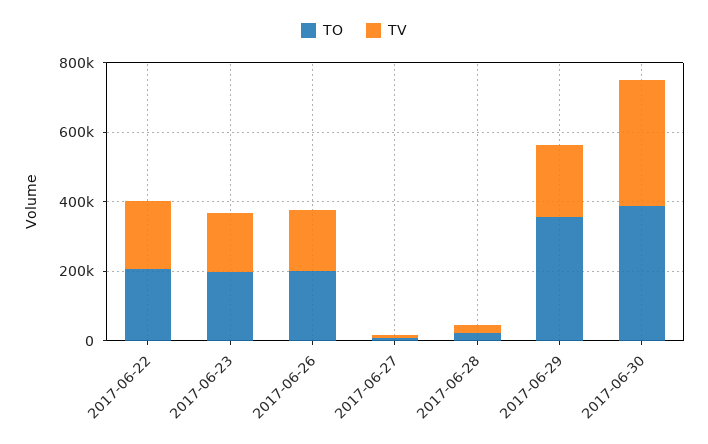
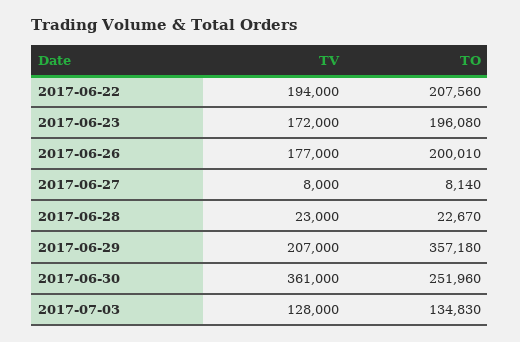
TO, 2017-06-30: 400000 -> 251960
TV, 2017-07-03: none -> 128000
TO, 2017-07-03: none -> 134830

